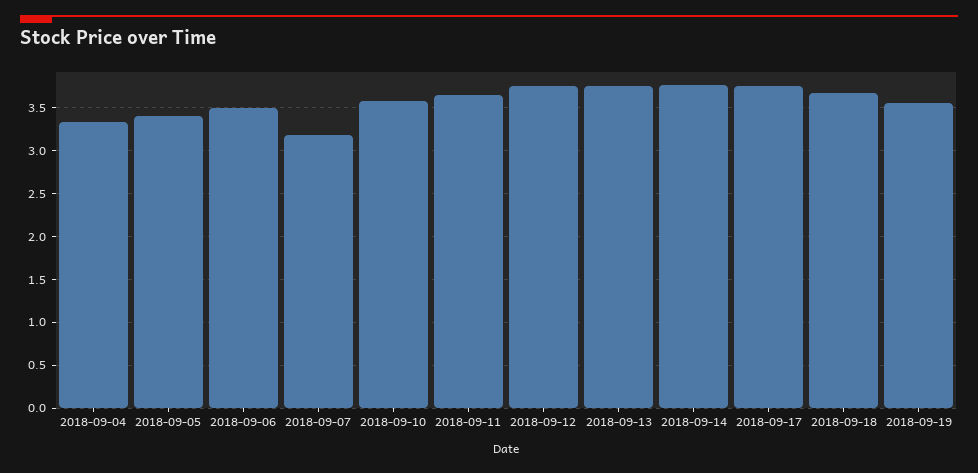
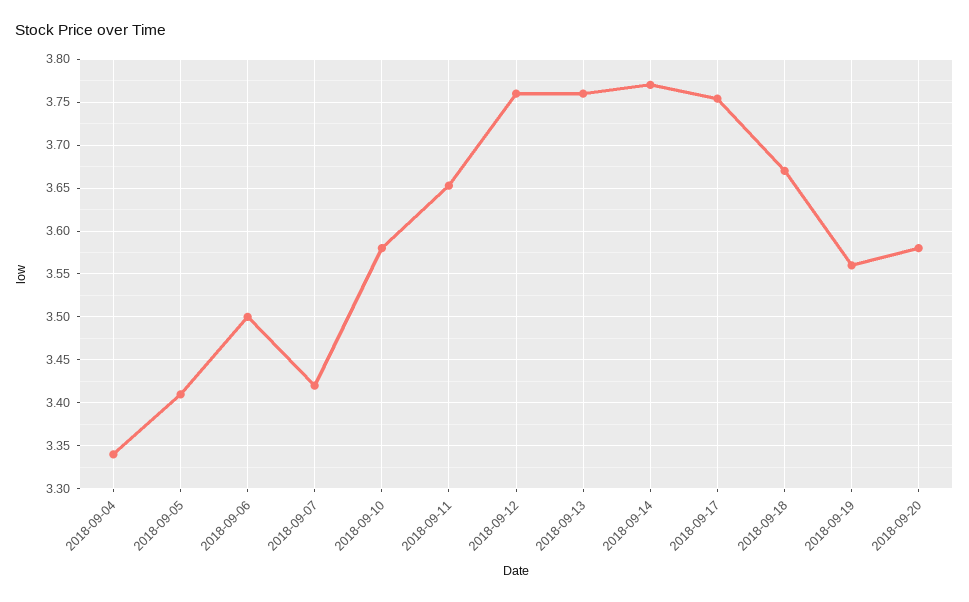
2018-09-07: 3.2 -> 3.42
2018-09-20: none -> 3.58

